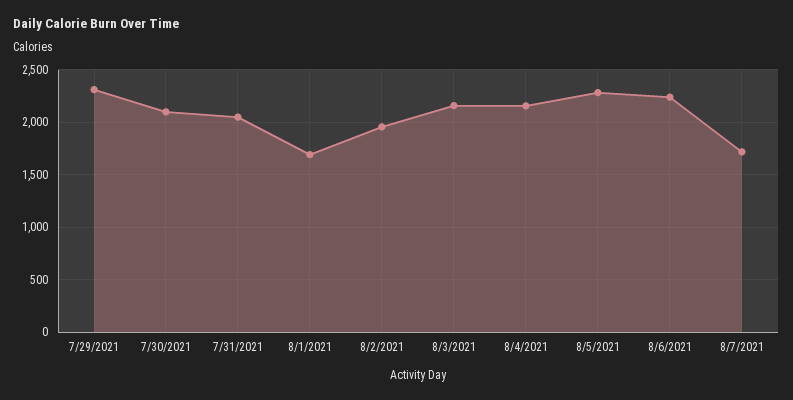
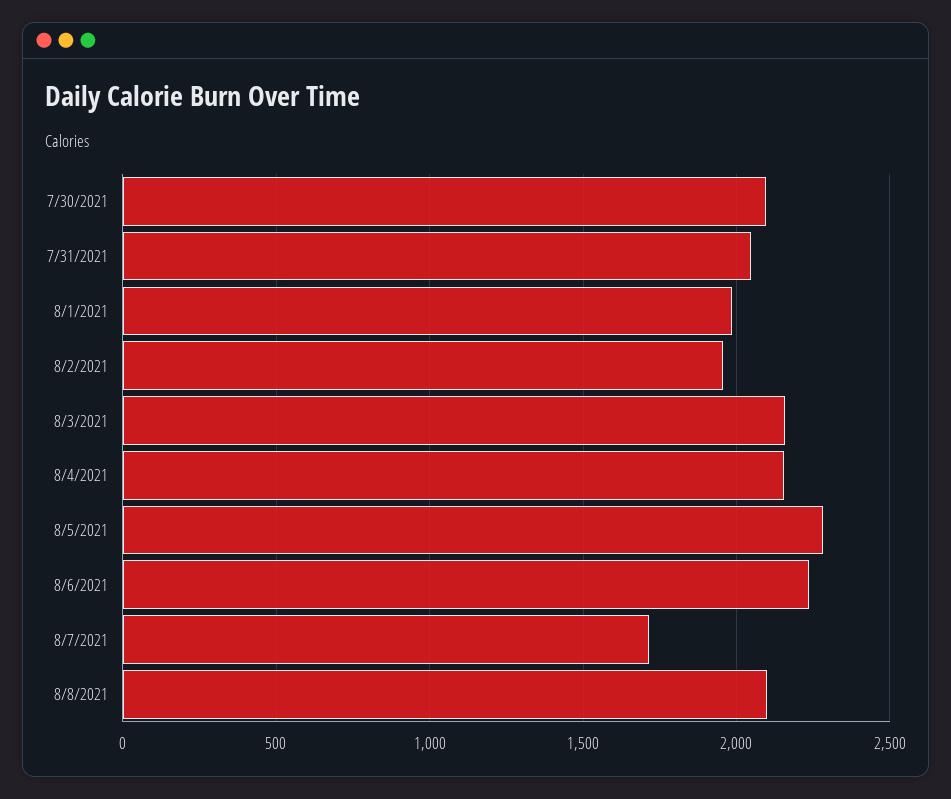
7/29/2021: 2300 -> none
8/1/2021: 1700 -> 2000
8/8/2021: none -> 2100

